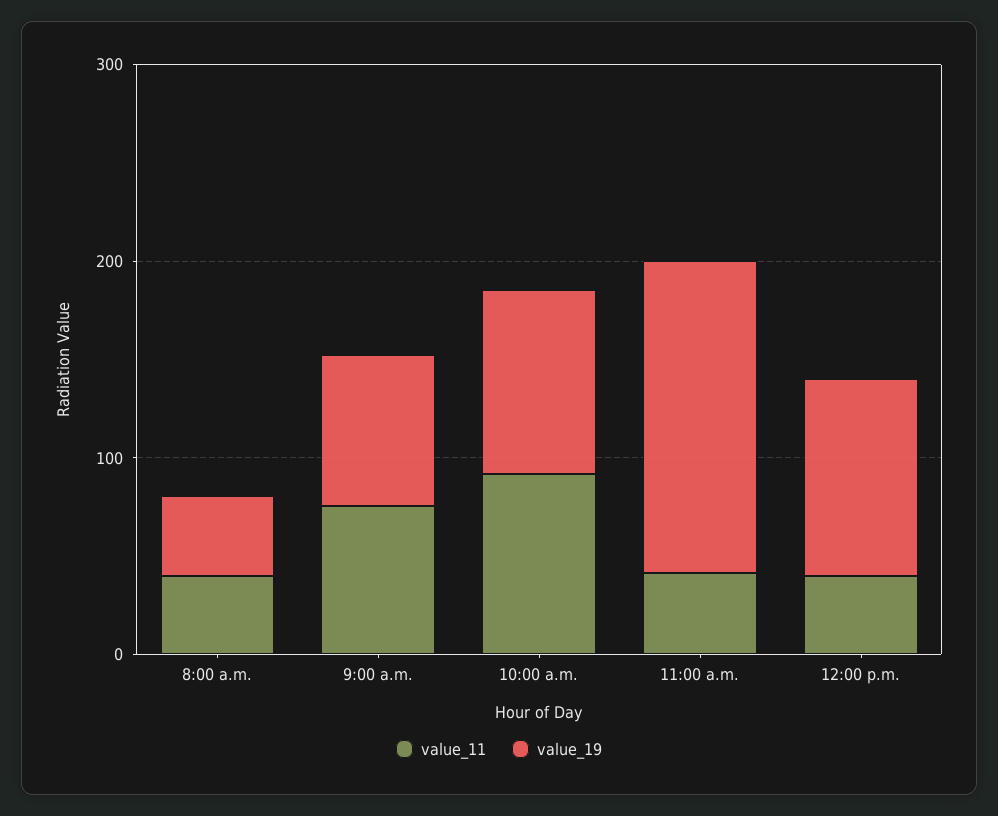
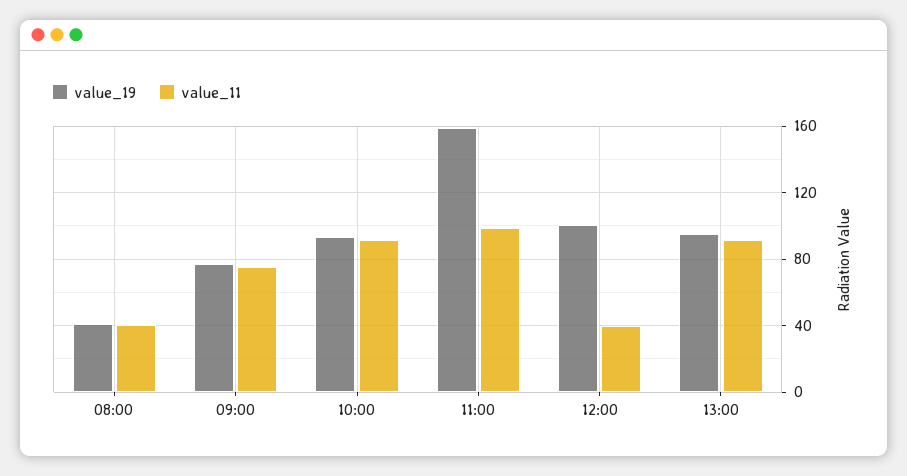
value_11, 11:00 a.m.: 40 -> 100
value_19, 13:00: none -> 95
value_11, 13:00: none -> 90

